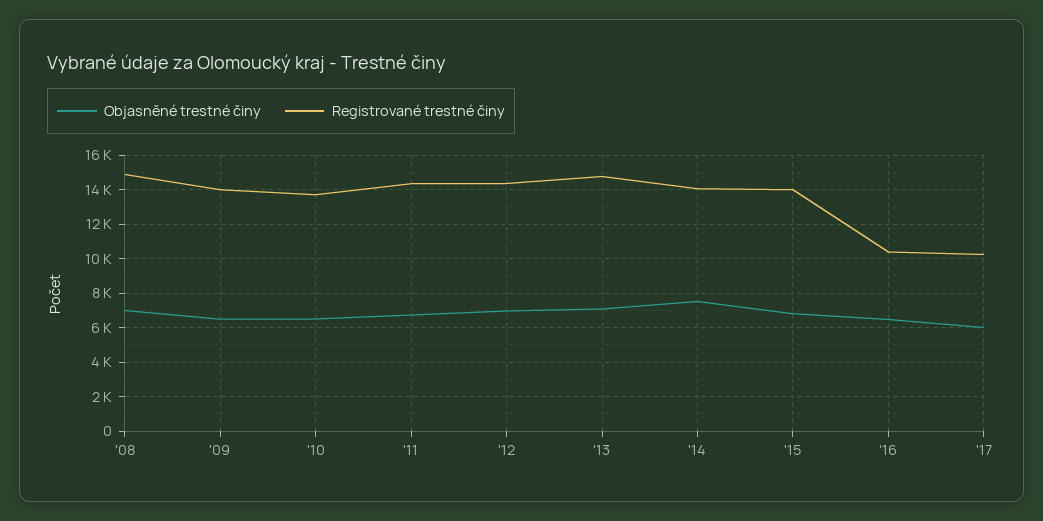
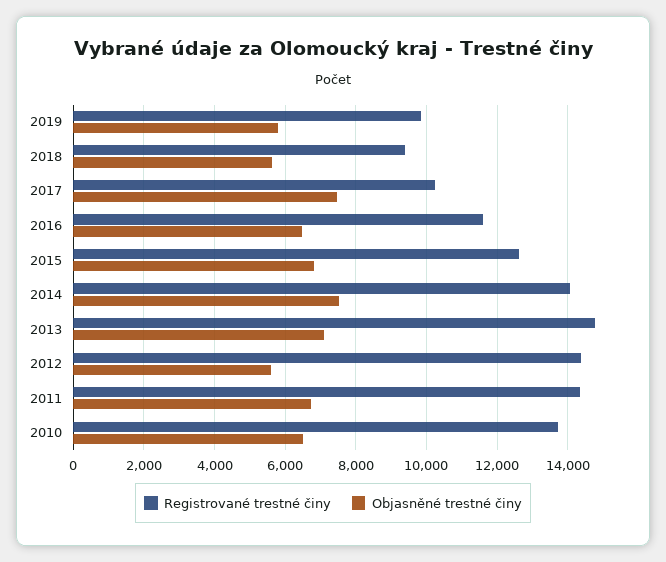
Objasněné trestné činy, '08: 7000 -> none
Registrované trestné činy, '08: 15000 -> none
Objasněné trestné činy, '09: 6500 -> none
Registrované trestné činy, '09: 14000 -> none
Objasněné trestné činy, '12: 7000 -> 5600
Registrované trestné činy, '15: 14000 -> 12600
Registrované trestné činy, '16: 10500 -> 11600
Objasněné trestné činy, '17: 6000 -> 7400
Registrované trestné činy, 2019: none -> 9800
Objasněné trestné činy, 2019: none -> 5800
Registrované trestné činy, 2018: none -> 9400
Objasněné trestné činy, 2018: none -> 5600

